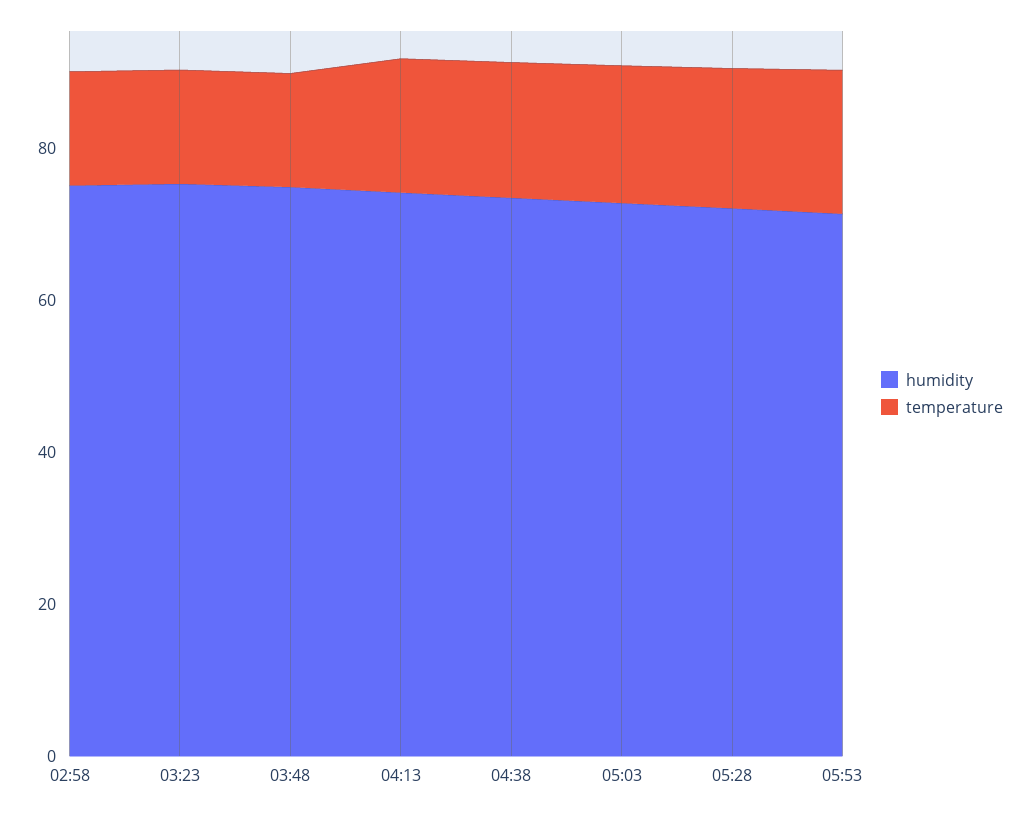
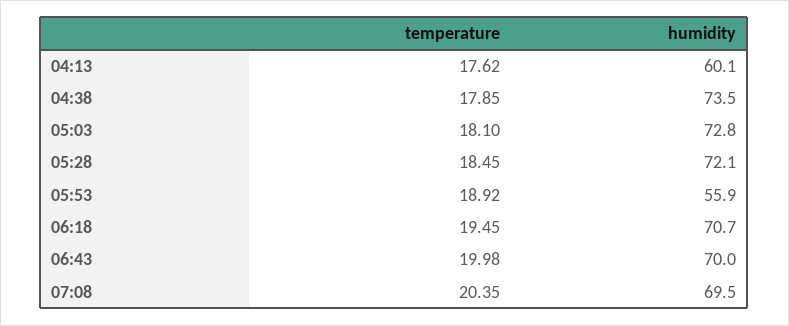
humidity, 02:58: 75 -> none
temperature, 02:58: 15 -> none
humidity, 03:23: 75 -> none
temperature, 03:23: 15 -> none
humidity, 03:48: 75 -> none
temperature, 03:48: 15 -> none
humidity, 04:13: 75 -> 60.1
humidity, 05:53: 70 -> 55.9
temperature, 06:18: none -> 19.45
humidity, 06:18: none -> 70.7
temperature, 06:43: none -> 19.98
humidity, 06:43: none -> 70
temperature, 07:08: none -> 20.35
humidity, 07:08: none -> 69.5

